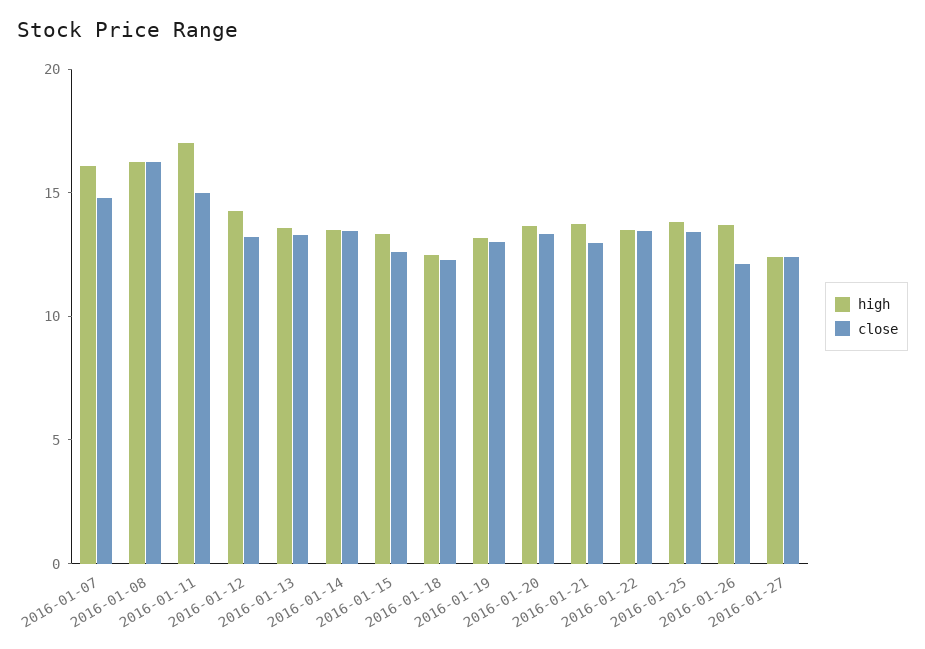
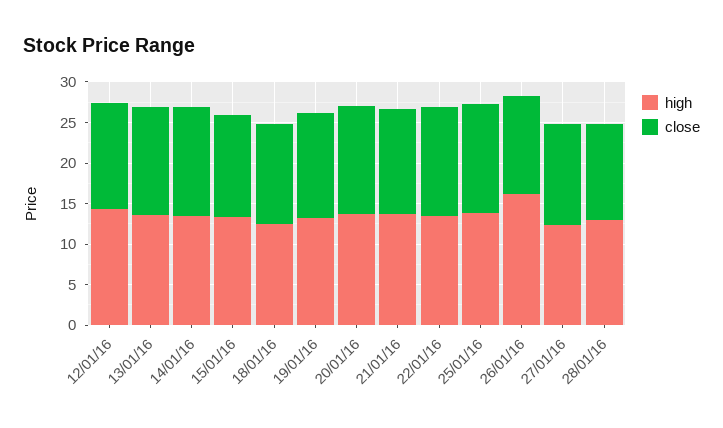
high, 2016-01-07: 16 -> none
close, 2016-01-07: 15 -> none
high, 2016-01-08: 16 -> none
close, 2016-01-08: 16 -> none
high, 2016-01-11: 17 -> none
close, 2016-01-11: 15 -> none
high, 2016-01-26: 14 -> 16
high, 28/01/16: none -> 13
close, 28/01/16: none -> 12

